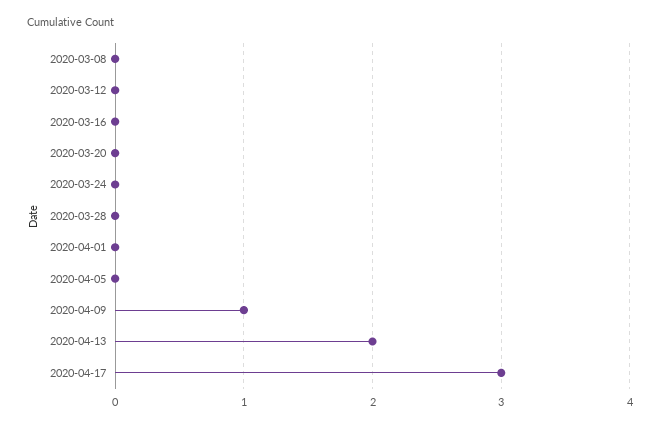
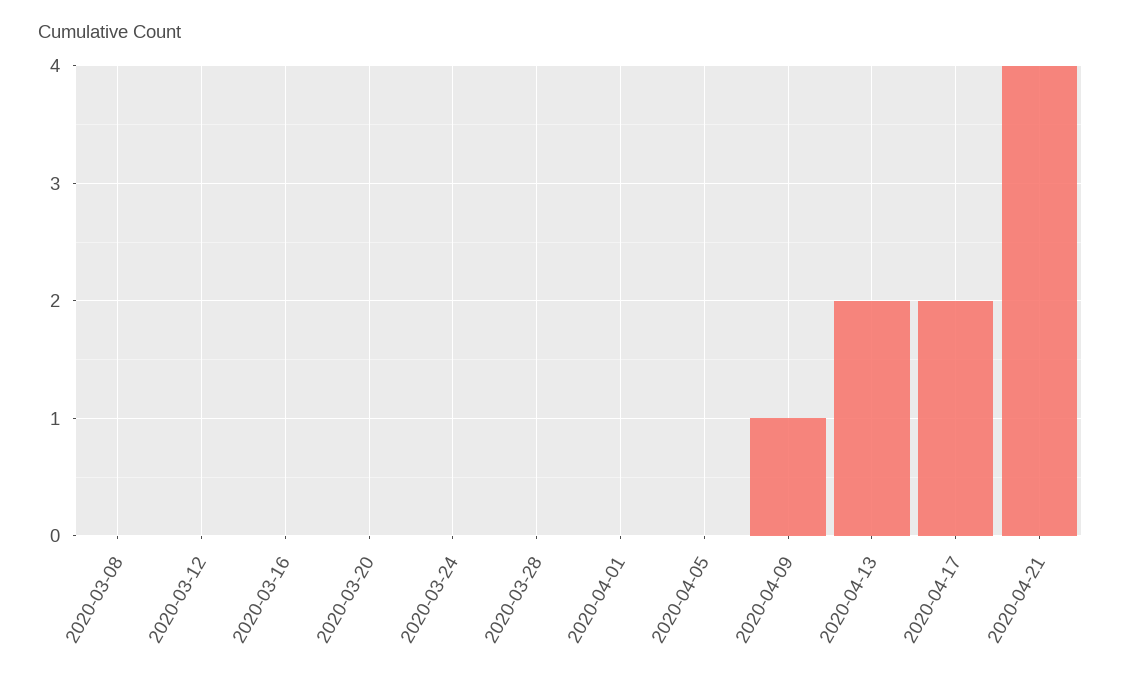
2020-04-17: 3 -> 2
2020-04-21: none -> 4

